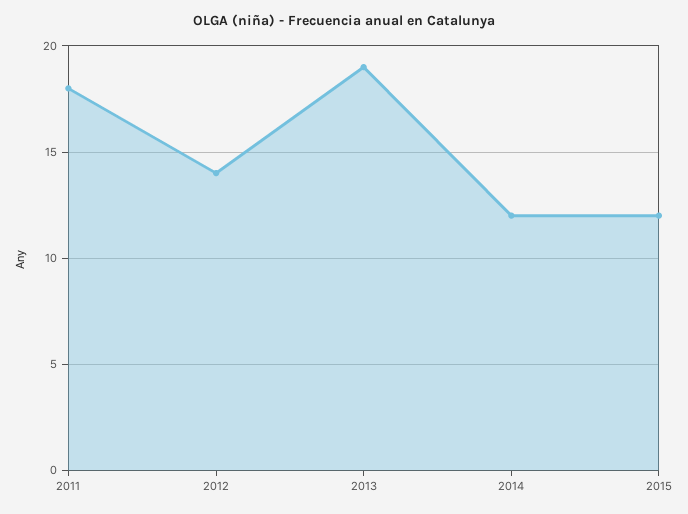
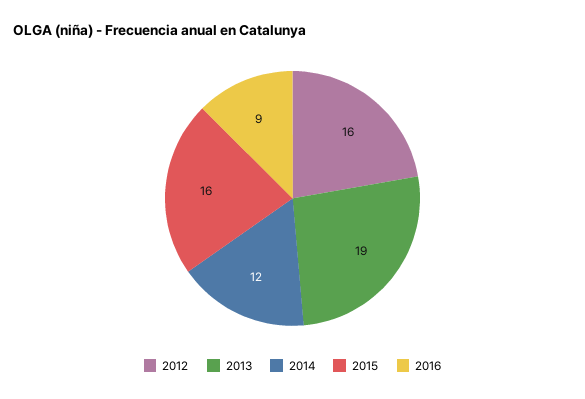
2011: 18 -> none
2012: 14 -> 16
2015: 12 -> 16
2016: none -> 9

